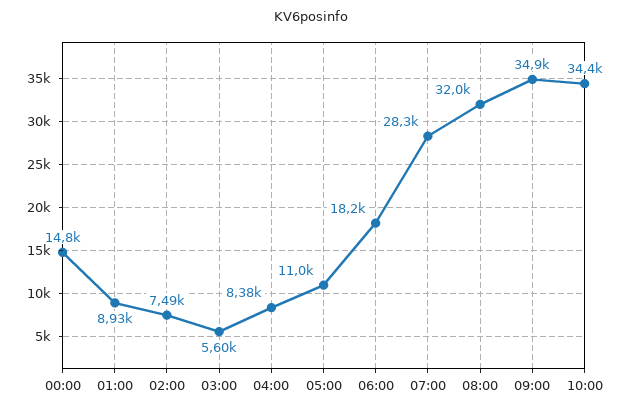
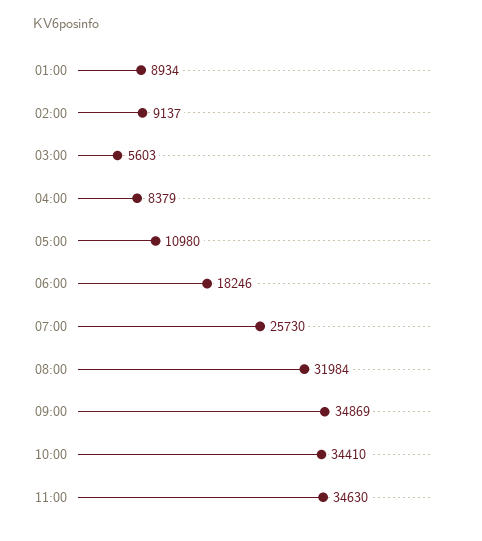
00:00: 14800 -> none
02:00: 7490 -> 9137
07:00: 28300 -> 25730
11:00: none -> 34630

